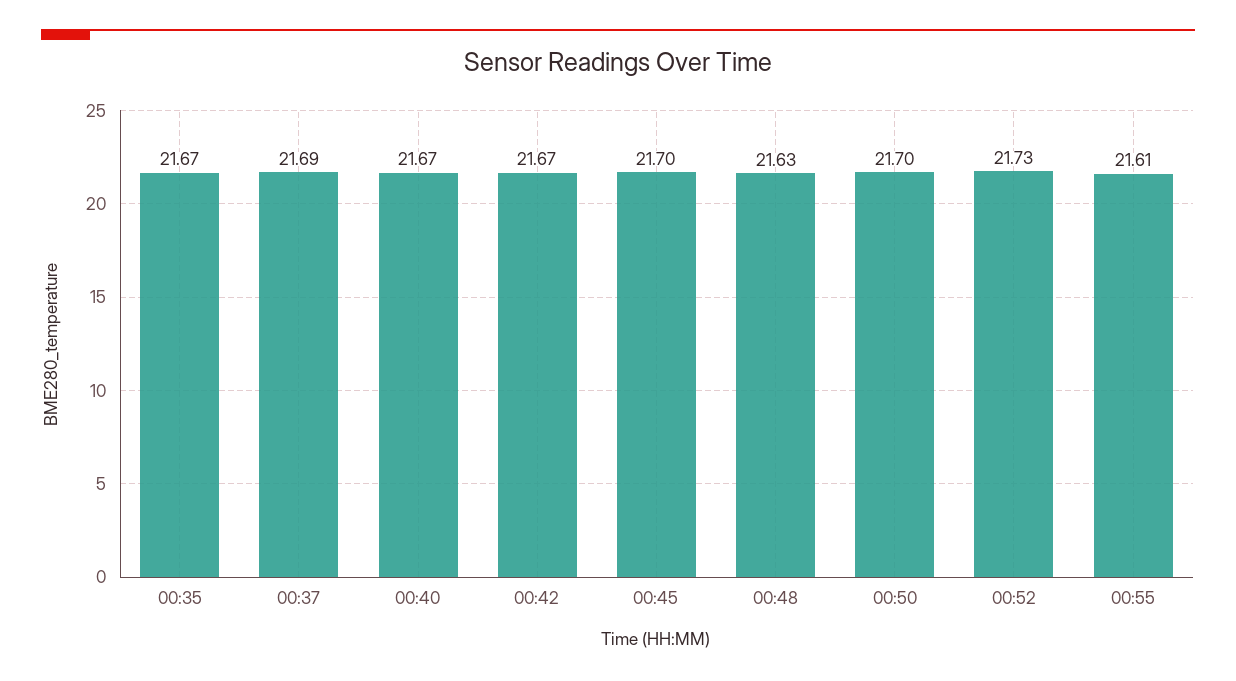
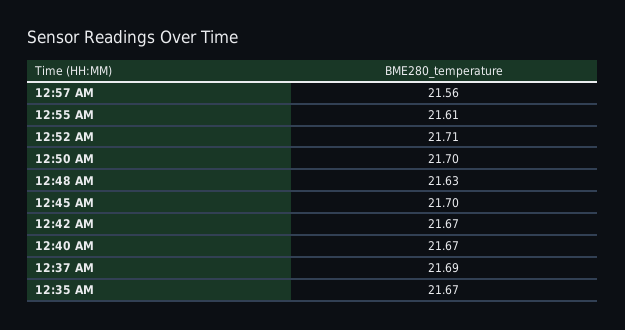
00:52: 21.73 -> 21.71
12:57 AM: none -> 21.56

